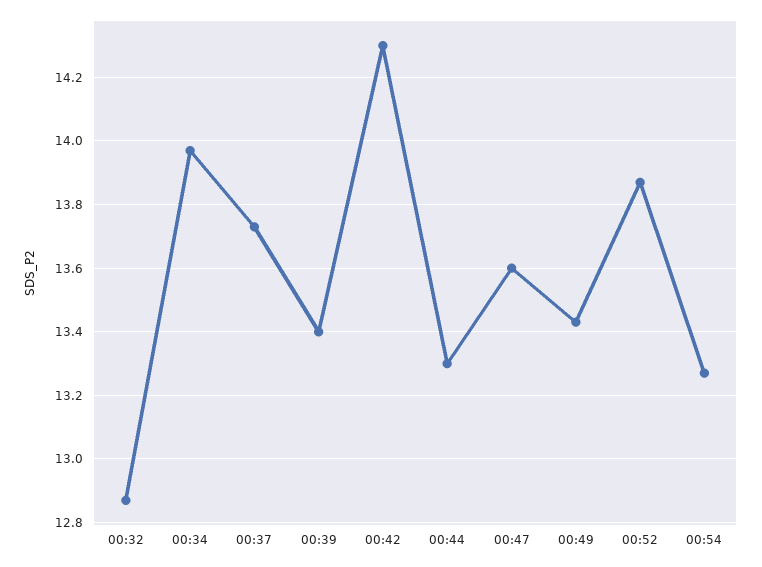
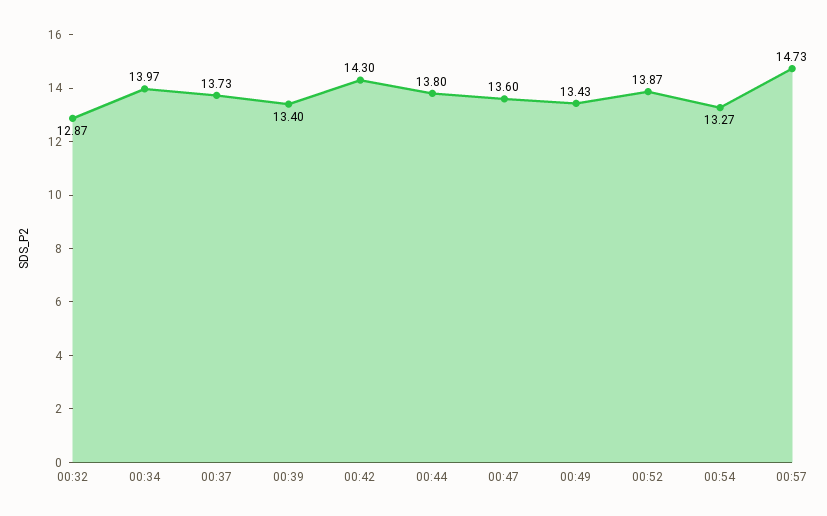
00:44: 13.3 -> 13.8
00:57: none -> 14.73

